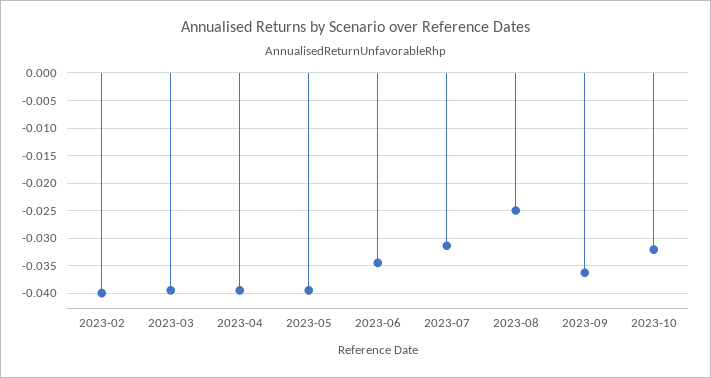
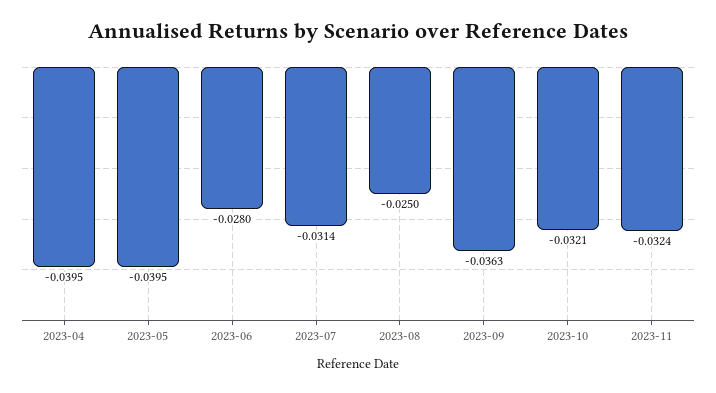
2023-02: -0.04 -> none
2023-03: -0.04 -> none
2023-06: -0.035 -> -0.028
2023-11: none -> -0.0324

